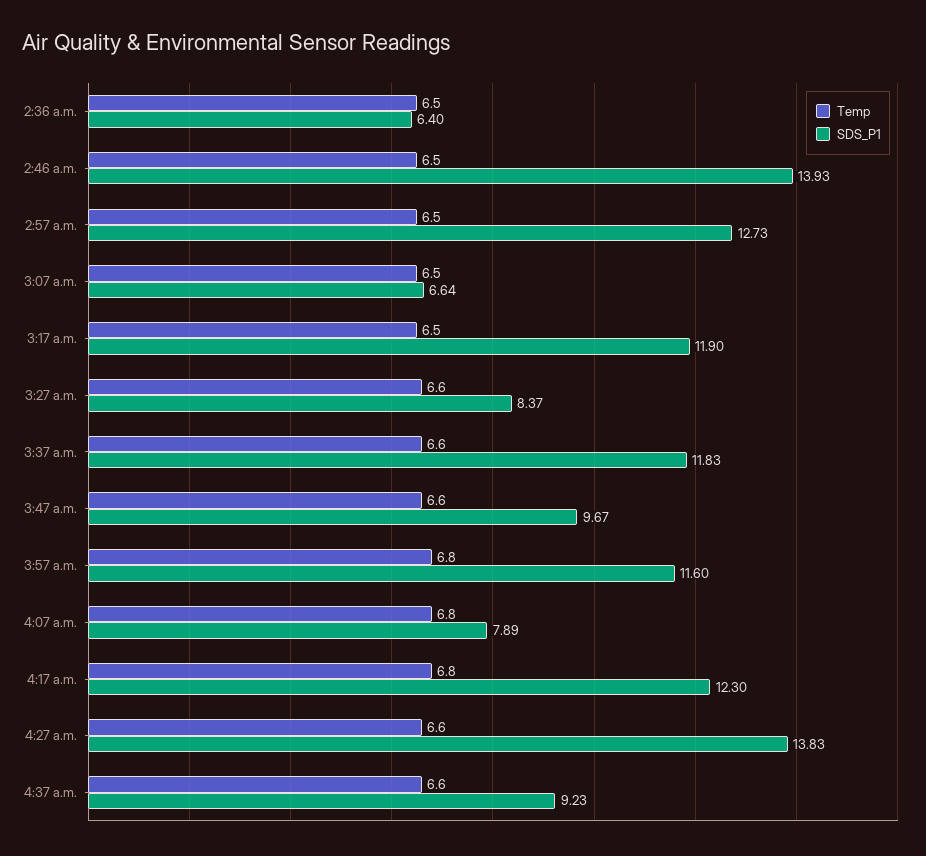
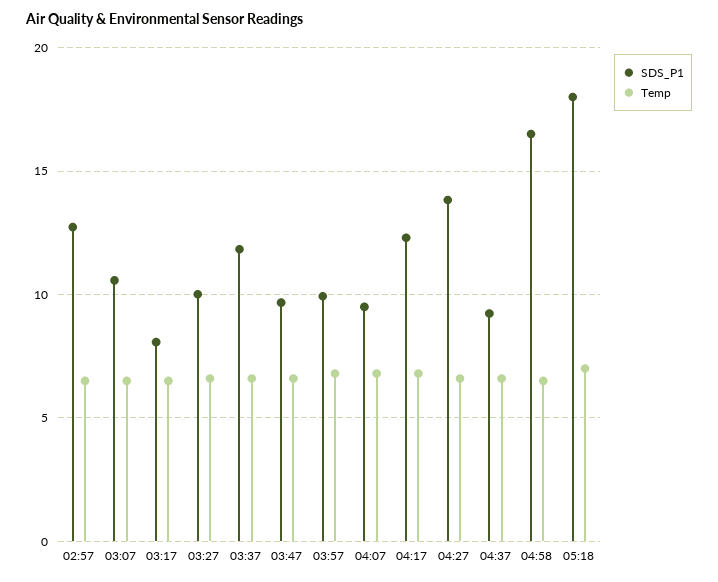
Temp, 2:36 a.m.: 6.5 -> none
SDS_P1, 2:36 a.m.: 6.4 -> none
Temp, 2:46 a.m.: 6.5 -> none
SDS_P1, 2:46 a.m.: 13.93 -> none
SDS_P1, 3:07 a.m.: 6.64 -> 10.5
SDS_P1, 3:17 a.m.: 11.9 -> 8
SDS_P1, 3:27 a.m.: 8.37 -> 10
SDS_P1, 3:57 a.m.: 11.6 -> 10
SDS_P1, 4:07 a.m.: 7.89 -> 9.5
SDS_P1, 04:58: none -> 16.5
Temp, 04:58: none -> 6.5
SDS_P1, 05:18: none -> 18
Temp, 05:18: none -> 7

